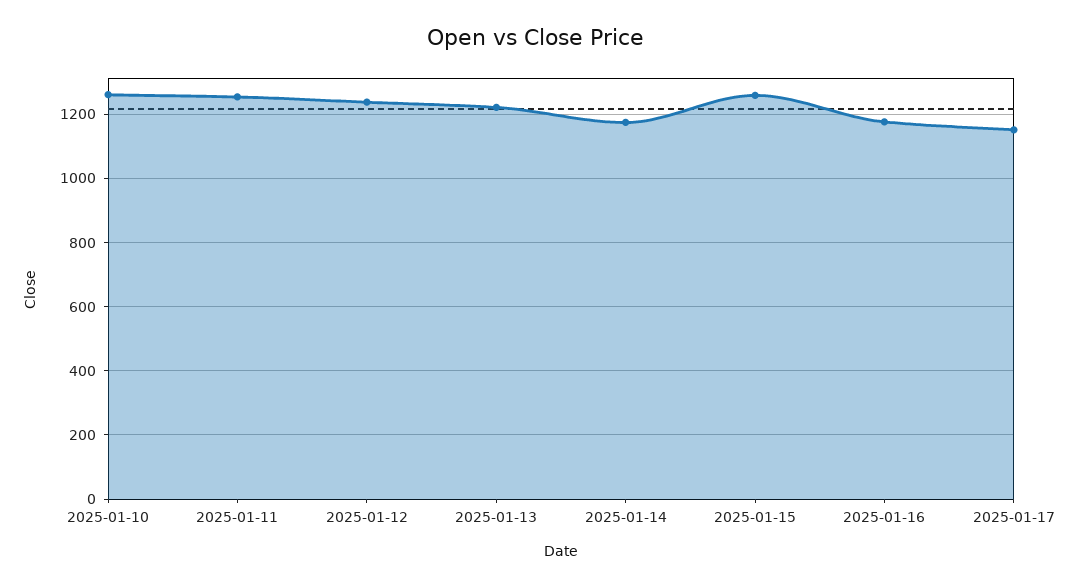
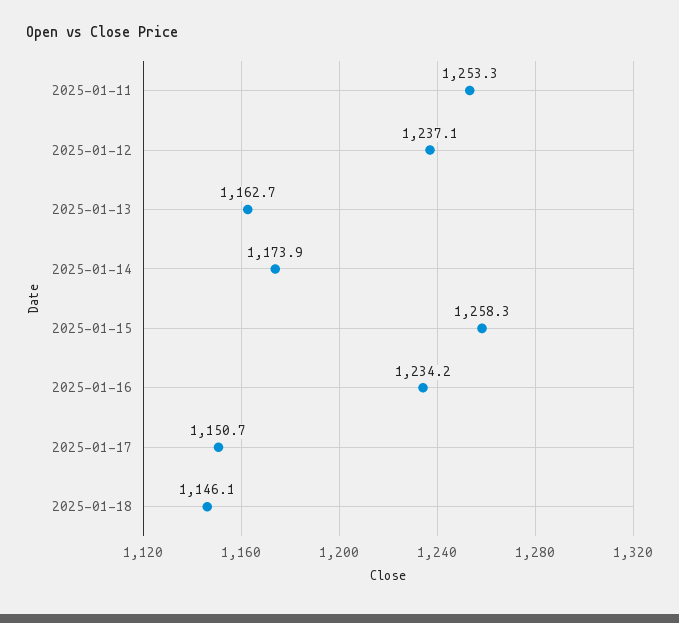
2025-01-10: 1260 -> none
2025-01-13: 1220 -> 1162.7
2025-01-16: 1180 -> 1234.2
2025-01-18: none -> 1146.1

